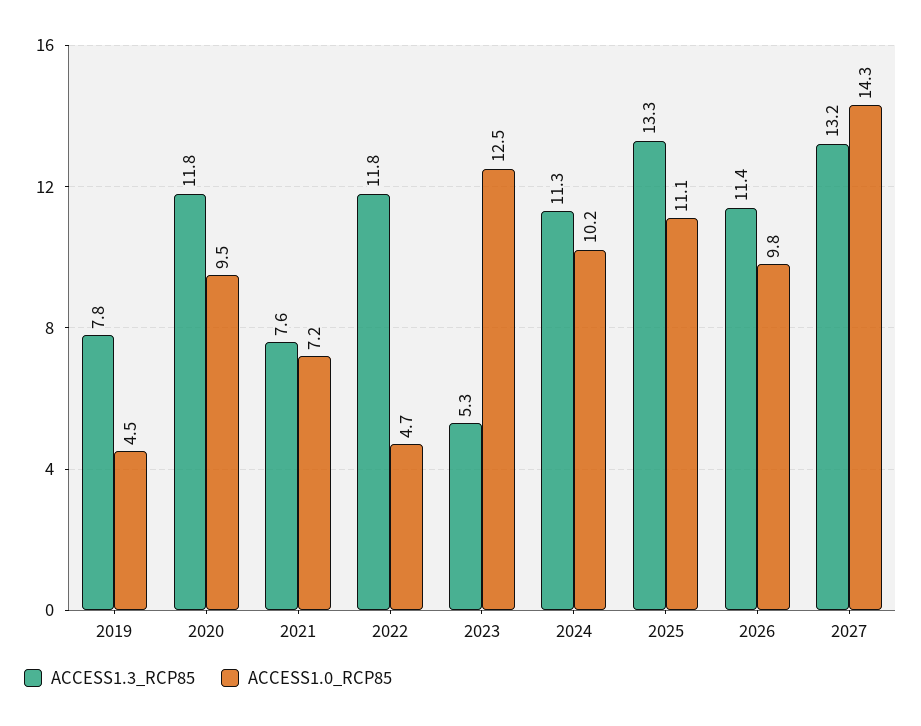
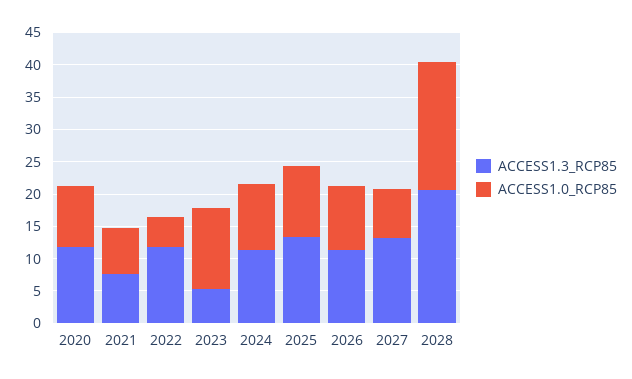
ACCESS1.3_RCP85, 2019: 7.8 -> none
ACCESS1.0_RCP85, 2019: 4.5 -> none
ACCESS1.0_RCP85, 2027: 14.3 -> 7.5
ACCESS1.3_RCP85, 2028: none -> 20
ACCESS1.0_RCP85, 2028: none -> 20

